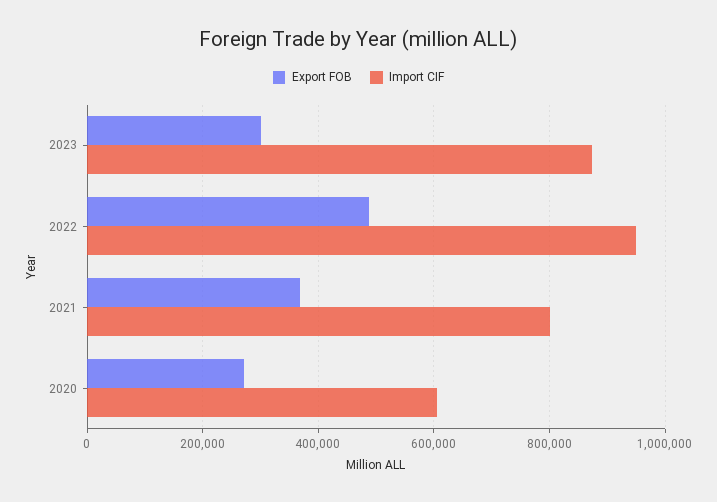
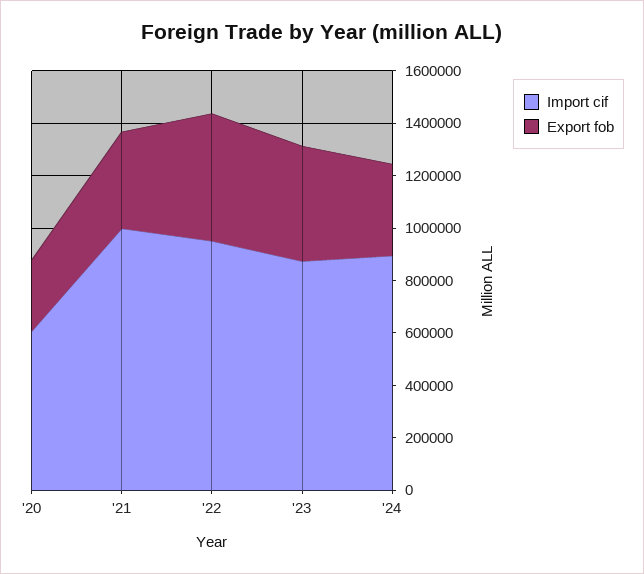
Export FOB, 2023: 300000 -> 450000
Import CIF, 2021: 800000 -> 1000000
Import CIF, '24: none -> 900000
Export FOB, '24: none -> 350000

